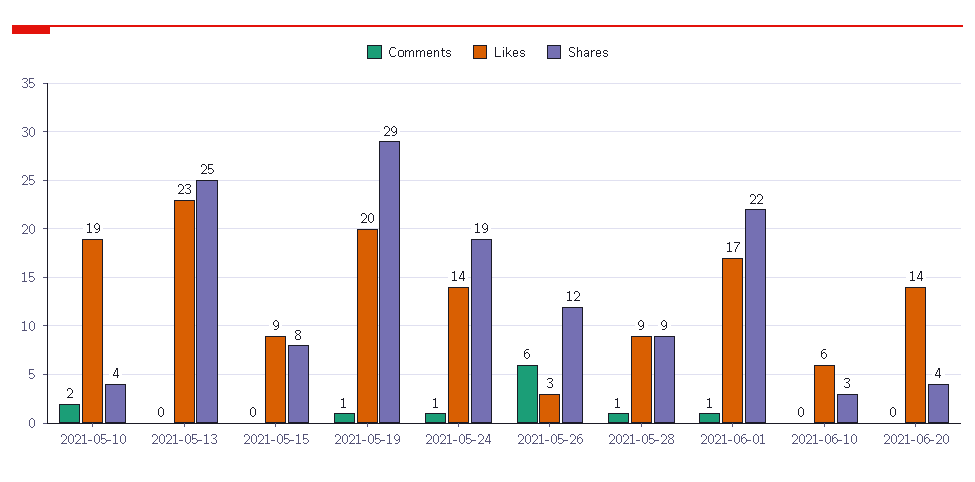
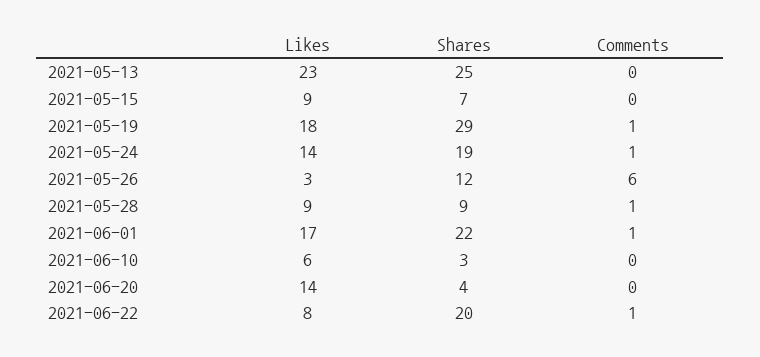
Comments, 2021-05-10: 2 -> none
Likes, 2021-05-10: 19 -> none
Shares, 2021-05-10: 4 -> none
Shares, 2021-05-15: 8 -> 7
Likes, 2021-05-19: 20 -> 18
Likes, 2021-06-22: none -> 8
Shares, 2021-06-22: none -> 20
Comments, 2021-06-22: none -> 1

